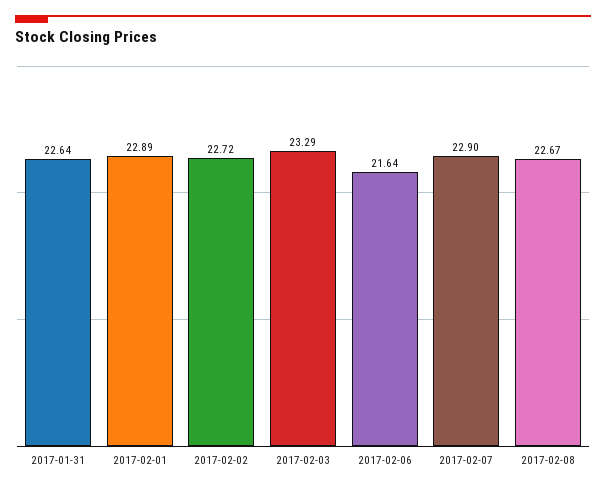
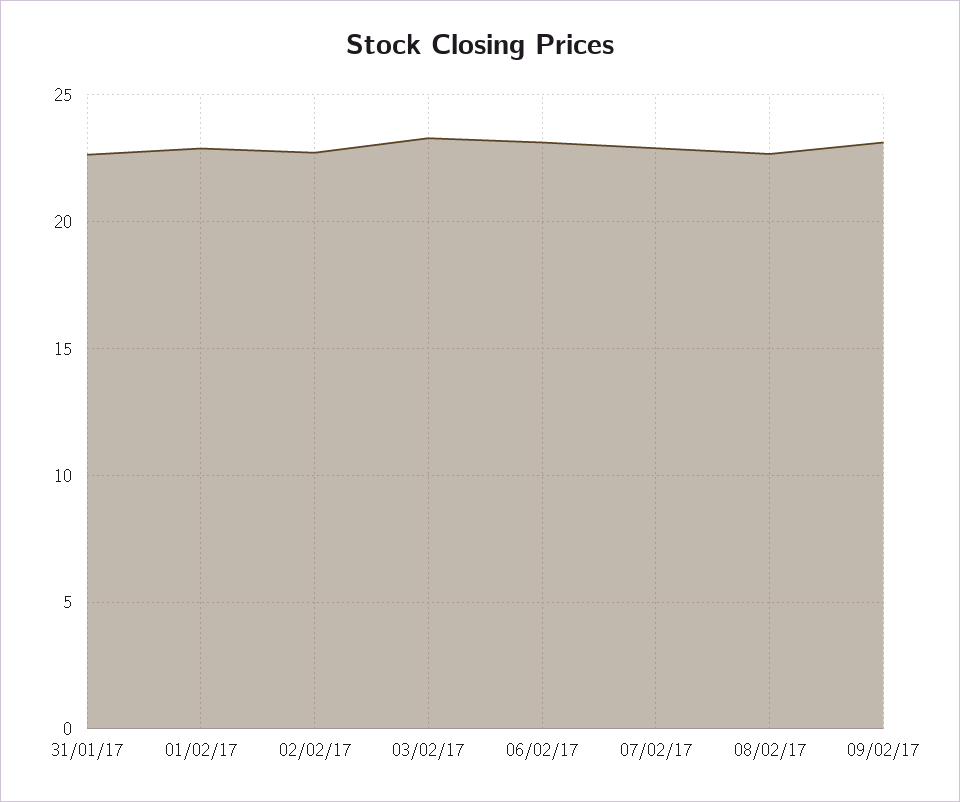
2017-02-06: 21.64 -> 23
09/02/17: none -> 23

